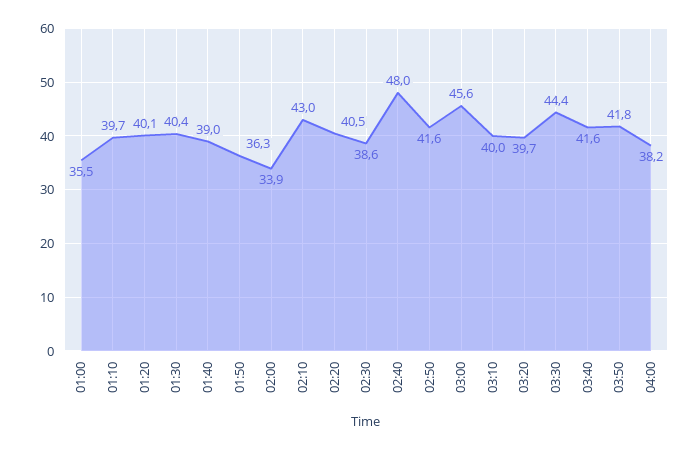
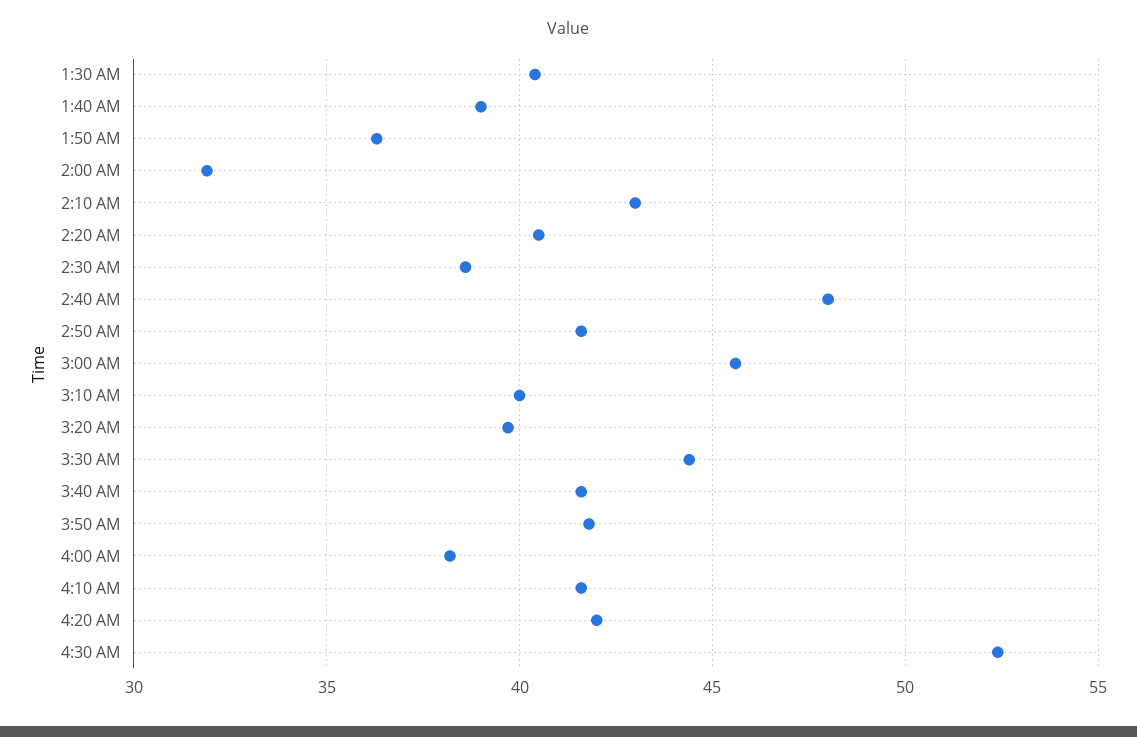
01:00: 35.5 -> none
01:10: 39.7 -> none
01:20: 40.1 -> none
02:00: 33.9 -> 32
4:10 AM: none -> 41.5
4:20 AM: none -> 42
4:30 AM: none -> 52.5

